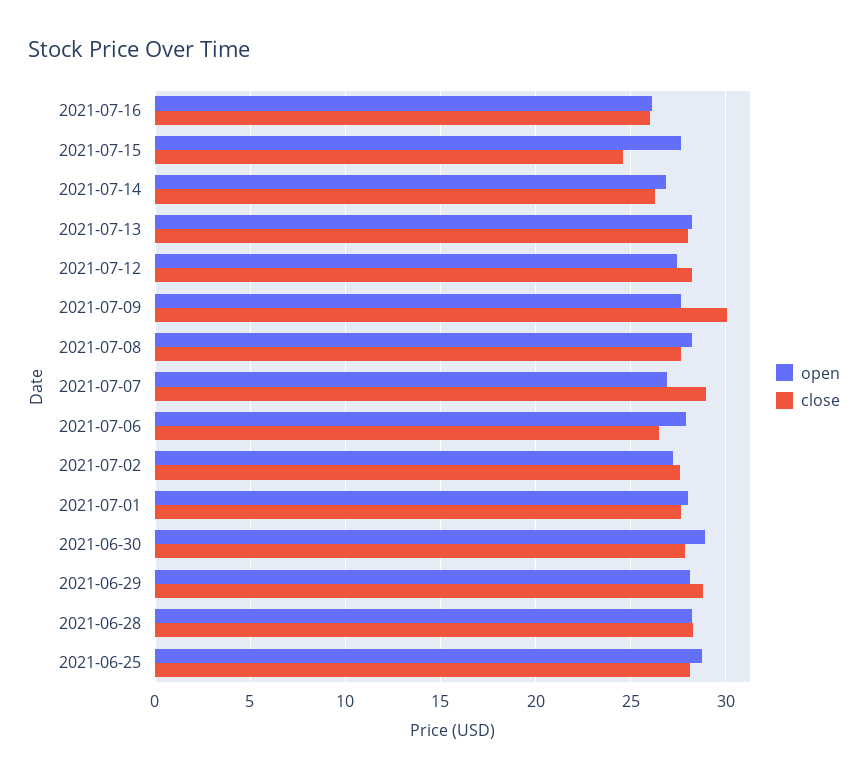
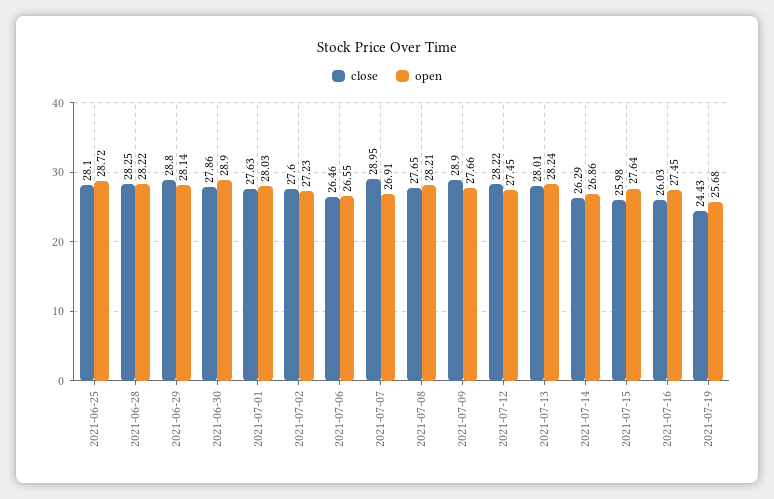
open, 2021-07-16: 26 -> 27.45
close, 2021-07-15: 24.5 -> 25.98
close, 2021-07-09: 30 -> 28.9
open, 2021-07-06: 28 -> 26.55
close, 2021-07-19: none -> 24.43
open, 2021-07-19: none -> 25.68

